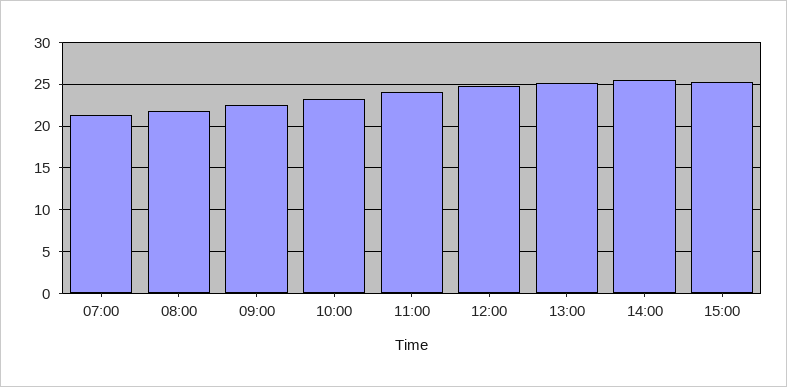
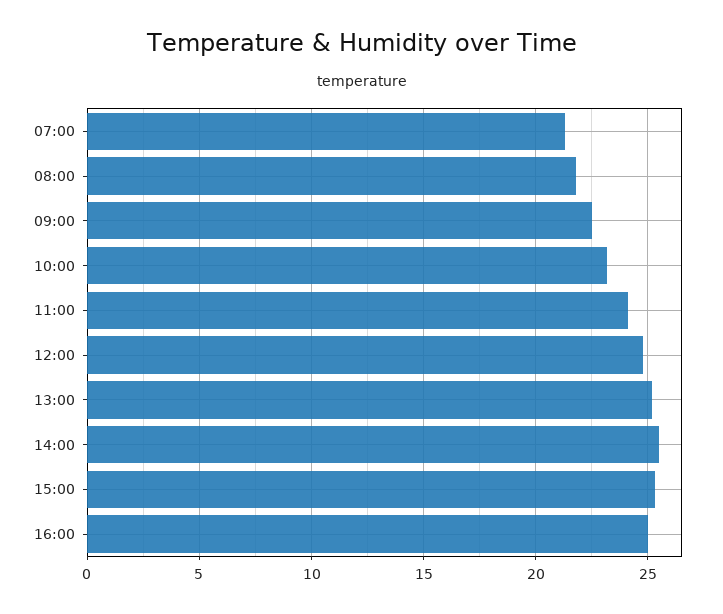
16:00: none -> 25

